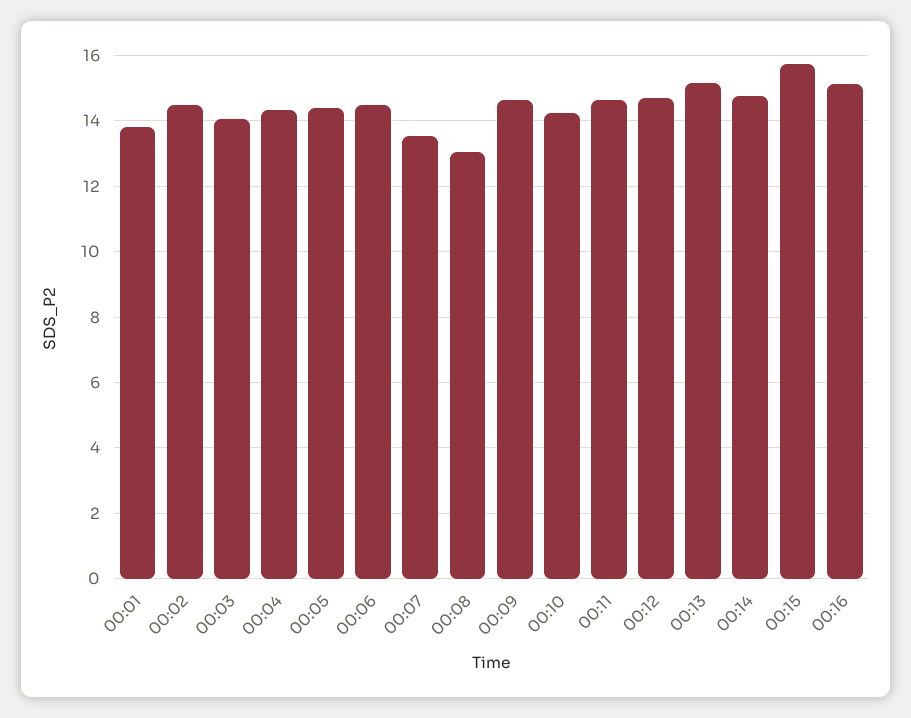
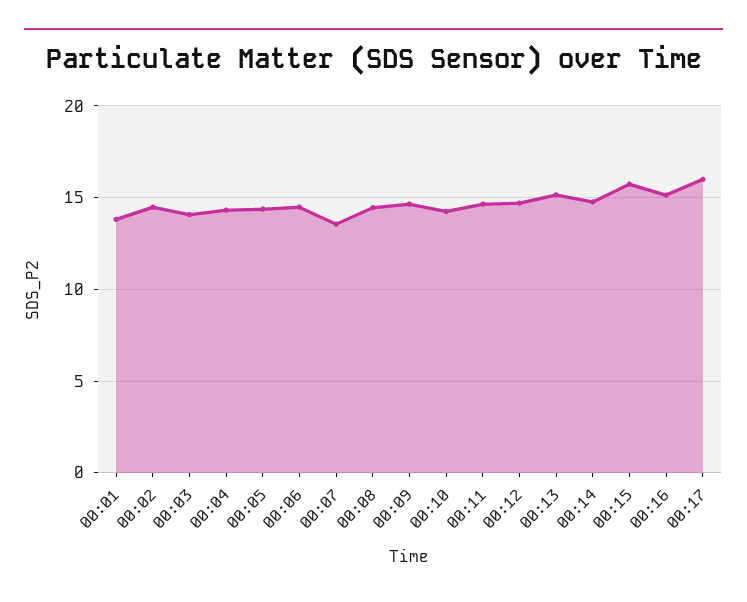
00:08: 13 -> 14.5
00:17: none -> 16

